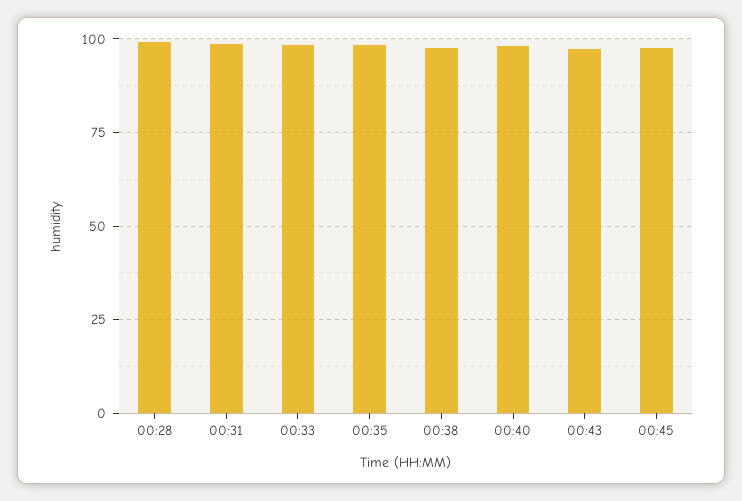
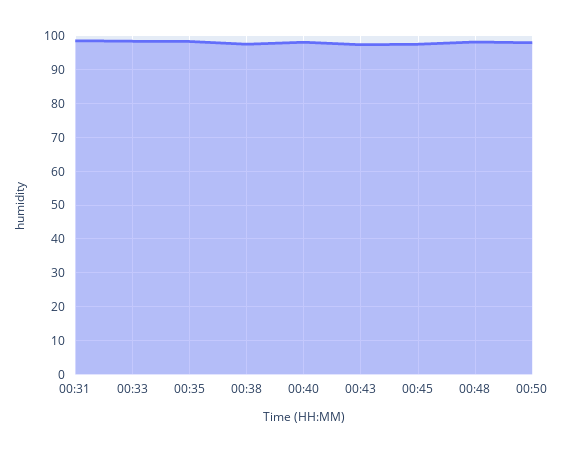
00:28: 100 -> none
00:48: none -> 98
00:50: none -> 98

